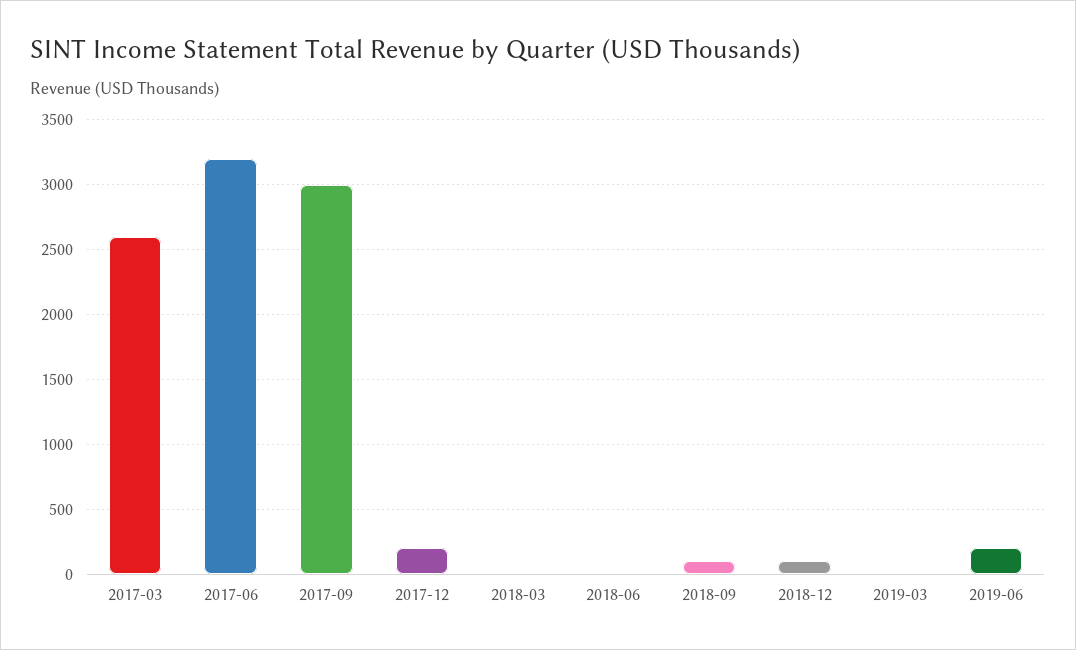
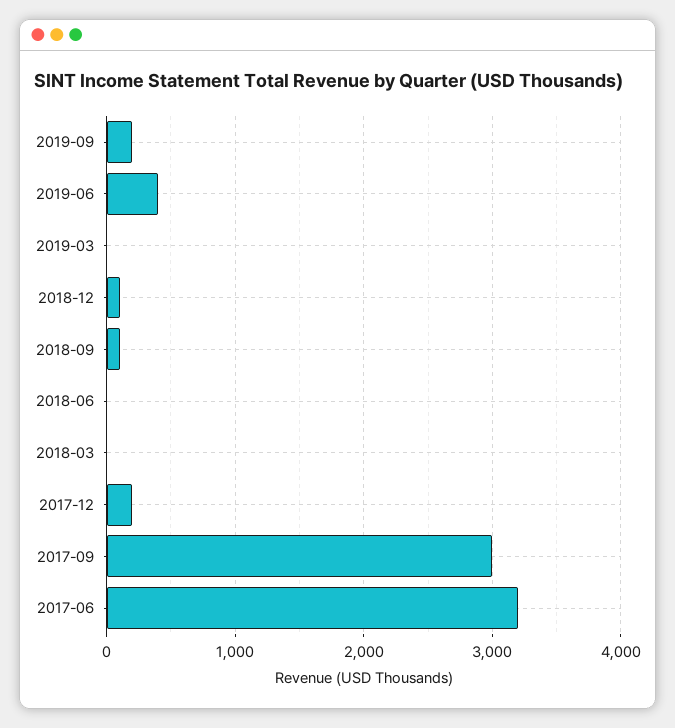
2017-03: 2600 -> none
2019-06: 200 -> 400
2019-09: none -> 200

